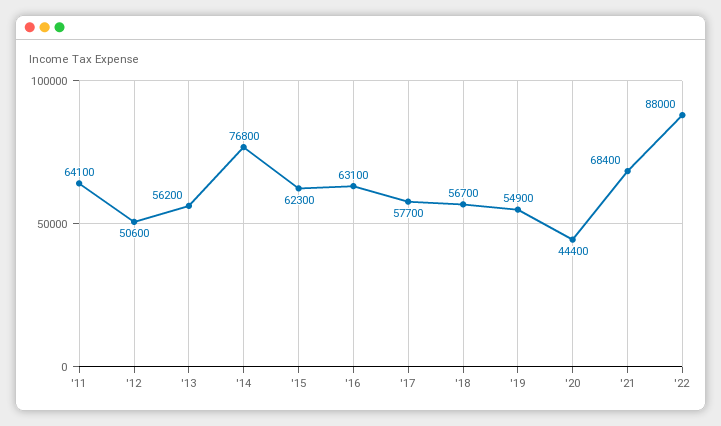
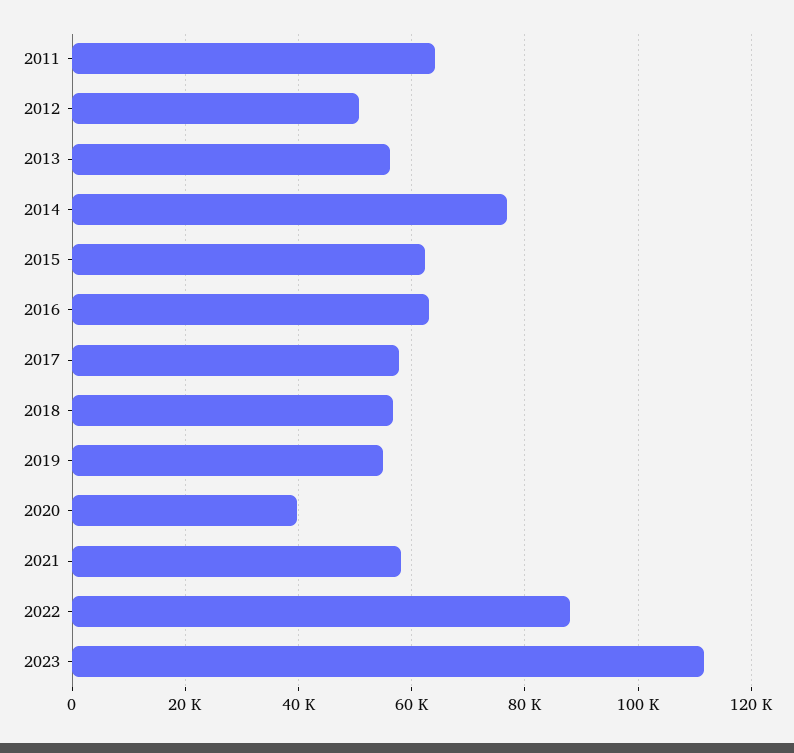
'20: 44400 -> 40000
'21: 68400 -> 58000
2023: none -> 112000

